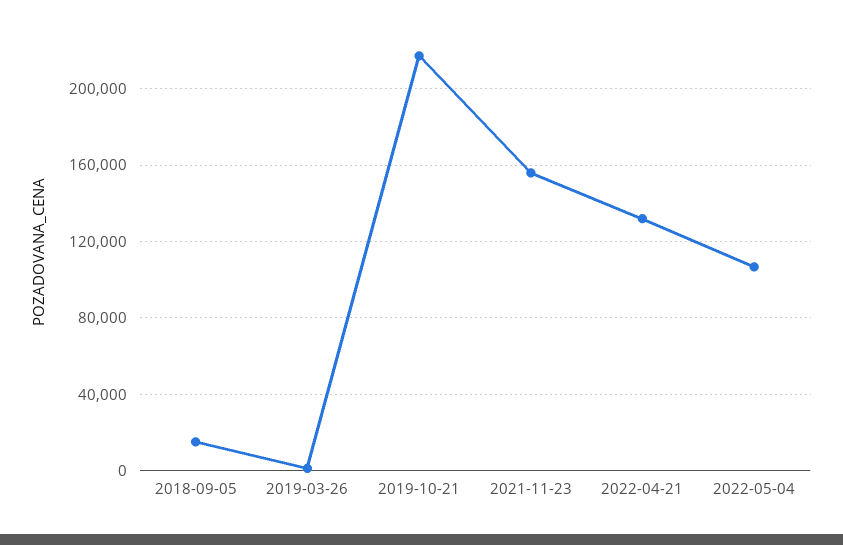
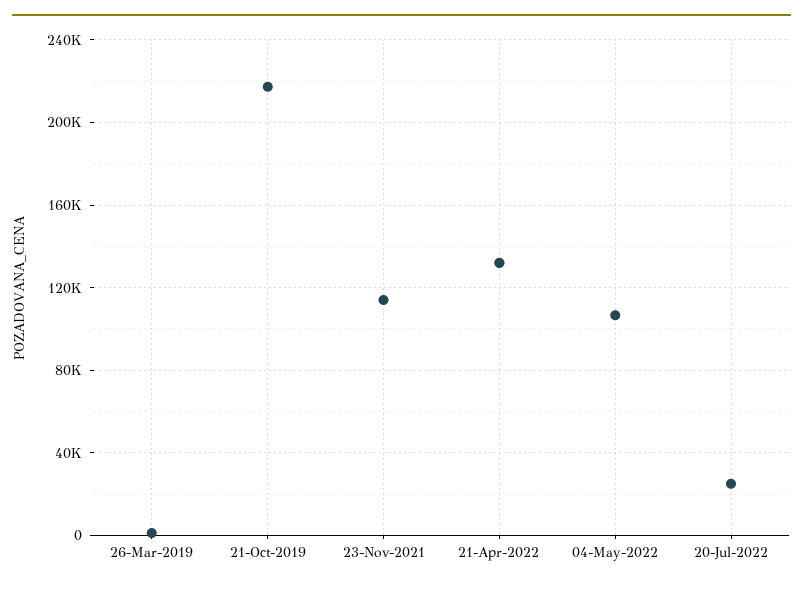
2018-09-05: 15000 -> none
2021-11-23: 155000 -> 115000
20-Jul-2022: none -> 25000

